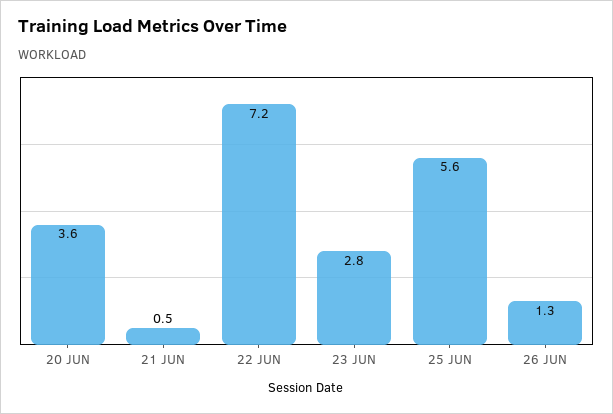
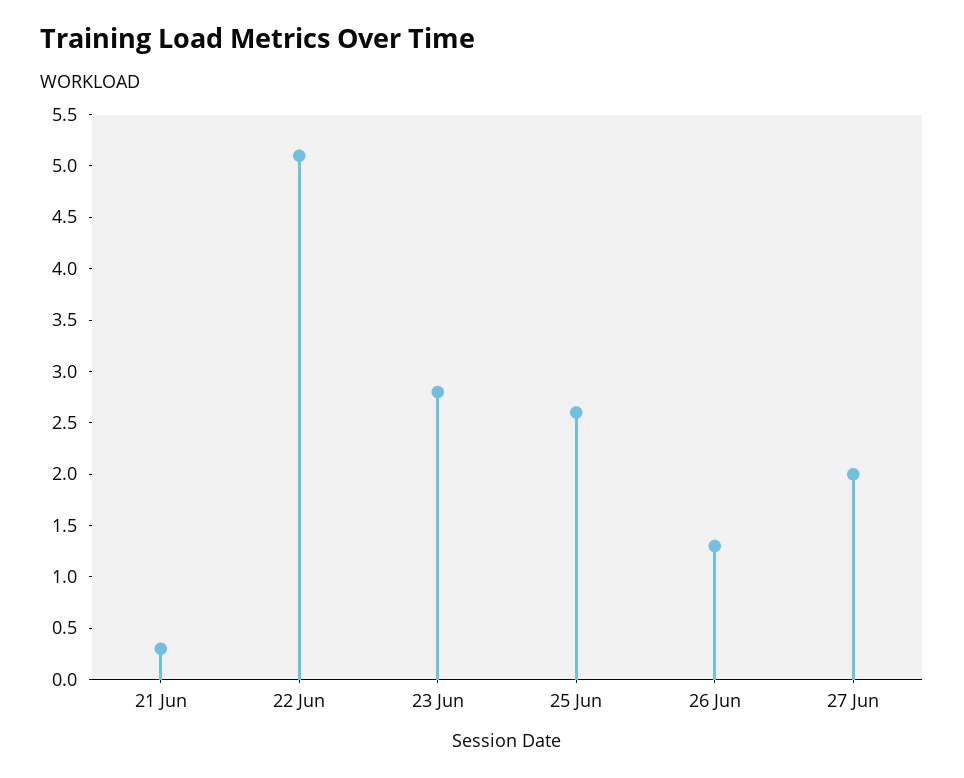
20 JUN: 3.6 -> none
21 JUN: 0.5 -> 0.3
22 JUN: 7.2 -> 5.1
25 JUN: 5.6 -> 2.6
27 Jun: none -> 2

